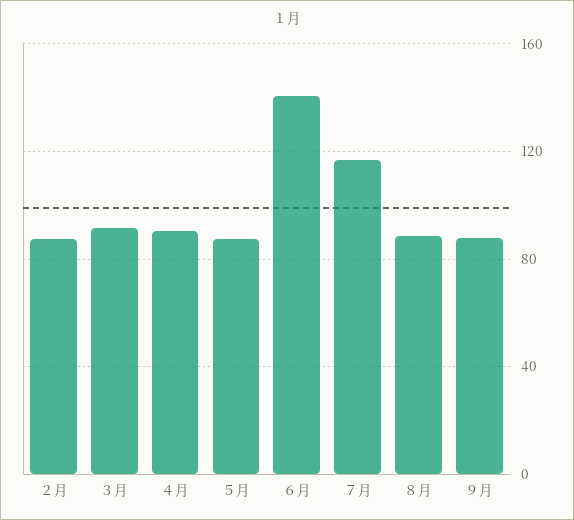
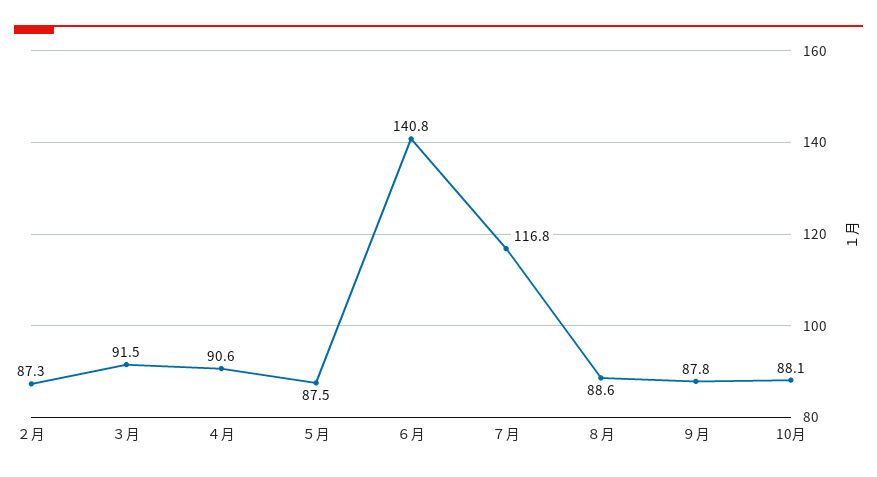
10月: none -> 88.1

